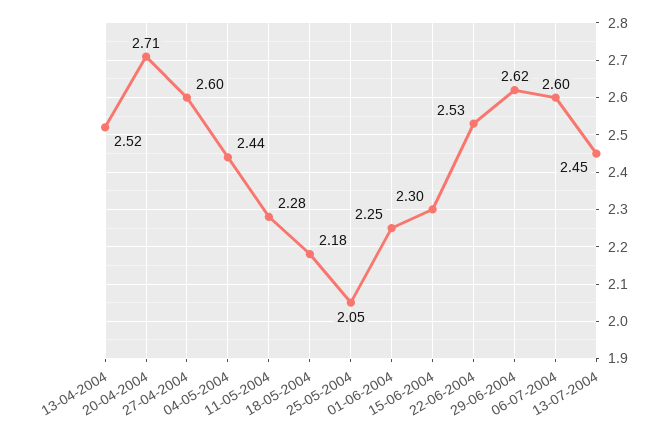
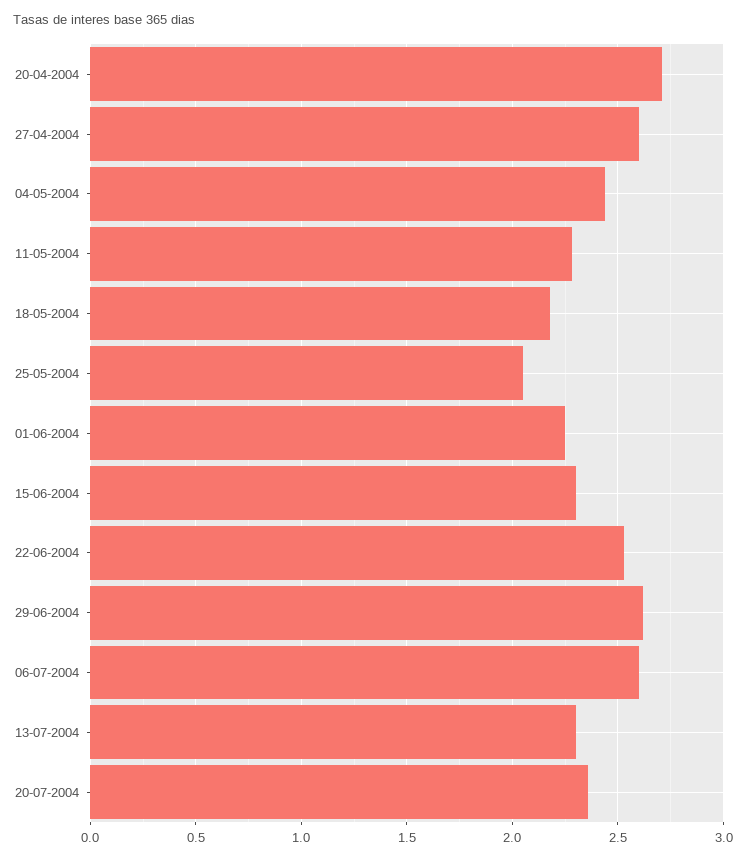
13-04-2004: 2.52 -> none
13-07-2004: 2.45 -> 2.3
20-07-2004: none -> 2.35

